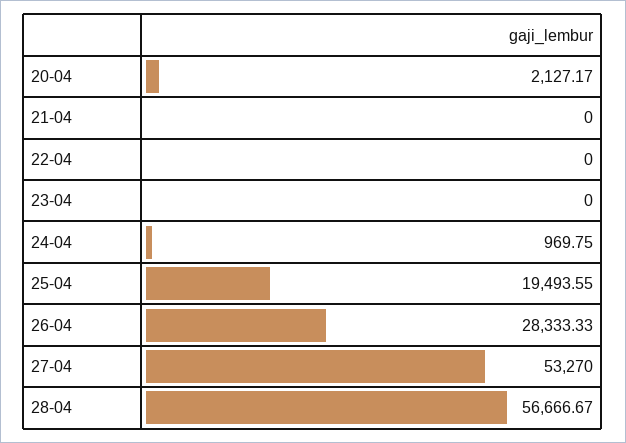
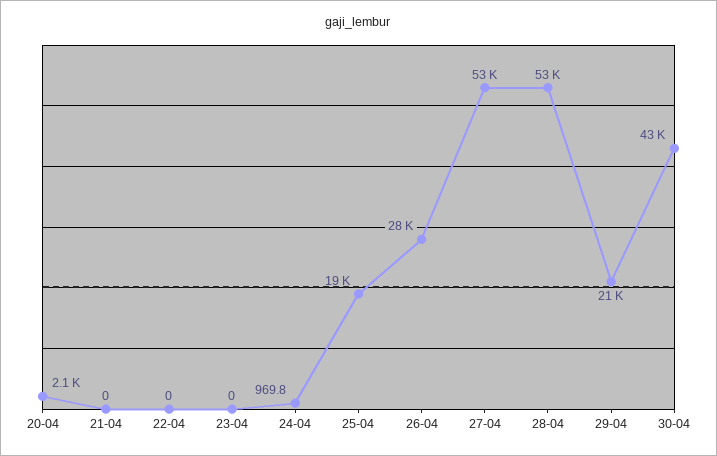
28-04: 56666.67 -> 53000
29-04: none -> 21000
30-04: none -> 43000

